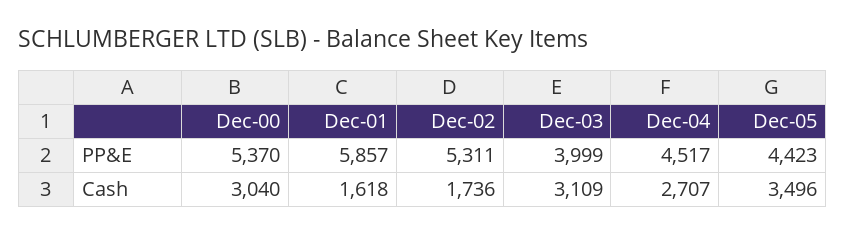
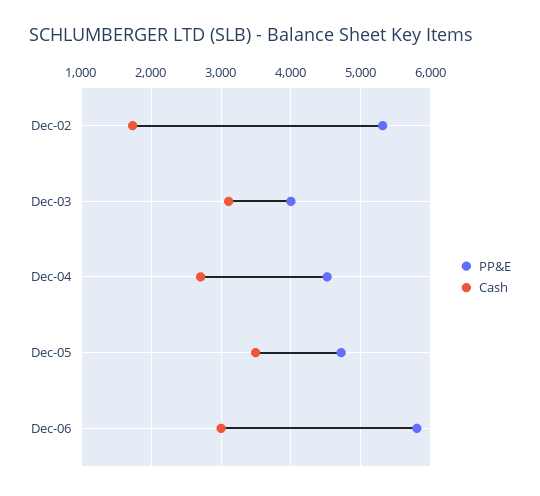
PP&E, Dec-00: 5370 -> none
PP&E, Dec-01: 5857 -> none
PP&E, Dec-05: 4423 -> 4700
Cash, Dec-00: 3040 -> none
Cash, Dec-01: 1618 -> none
PP&E, Dec-06: none -> 5800
Cash, Dec-06: none -> 3000

